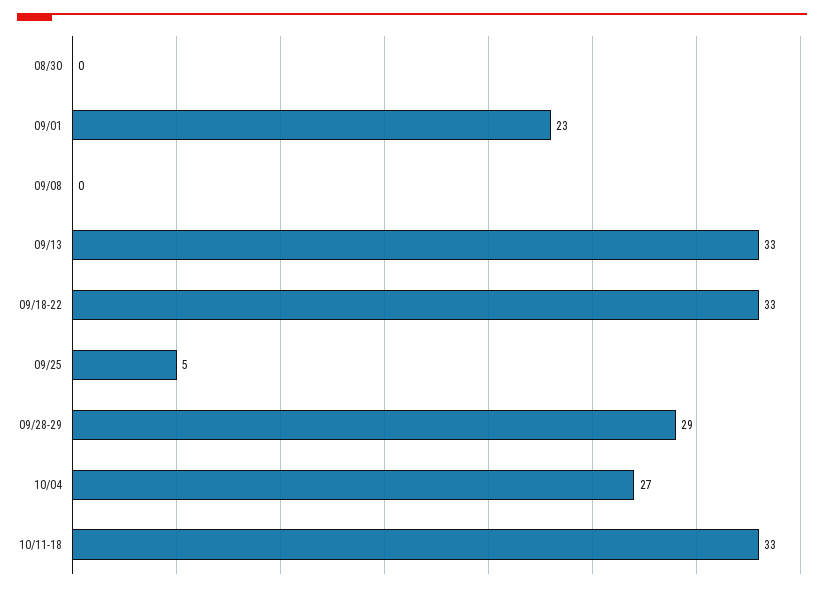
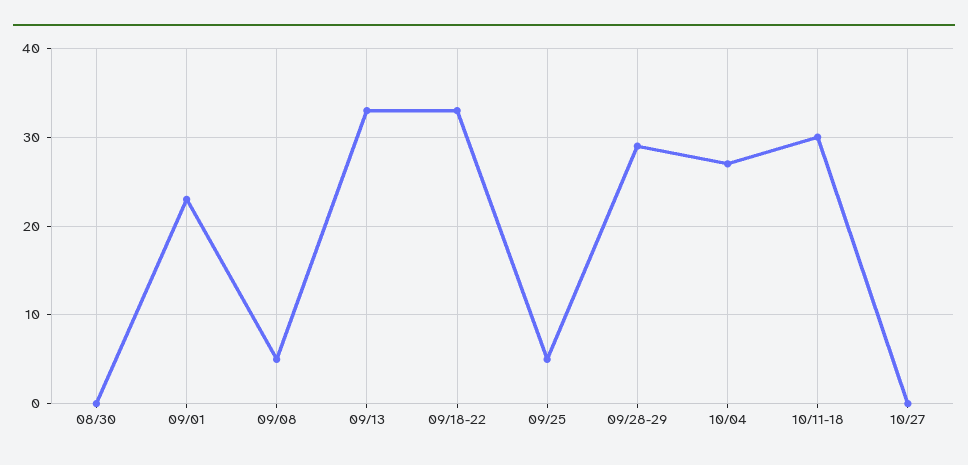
09/08: 0 -> 5
10/11-18: 33 -> 30
10/27: none -> 0

